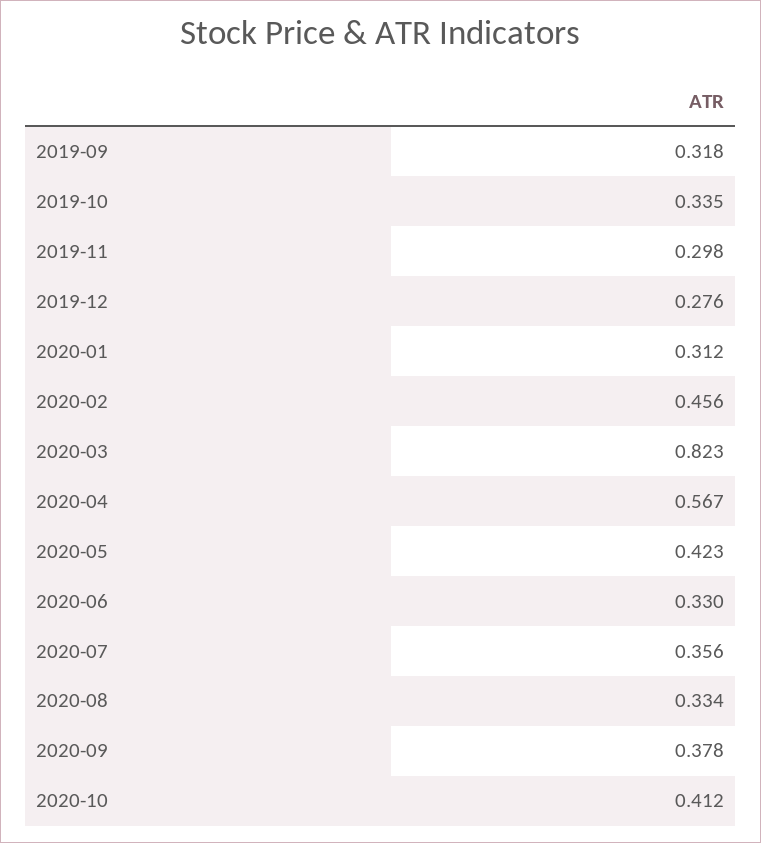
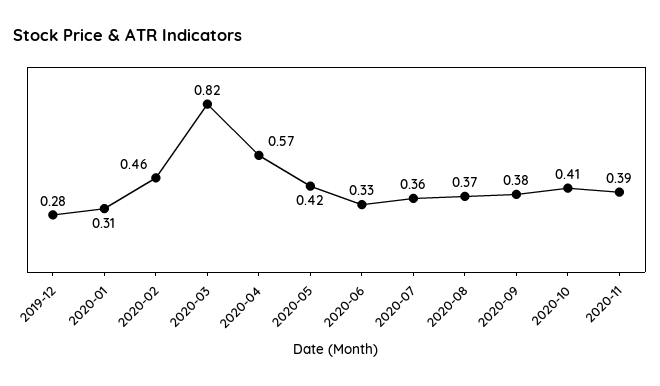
2019-09: 0.318 -> none
2019-10: 0.335 -> none
2019-11: 0.298 -> none
2020-08: 0.334 -> 0.37
2020-11: none -> 0.39

